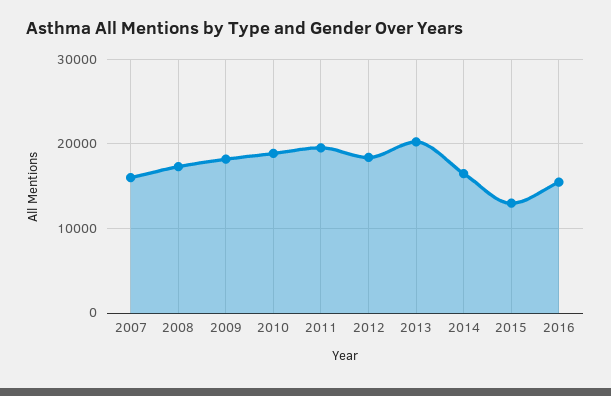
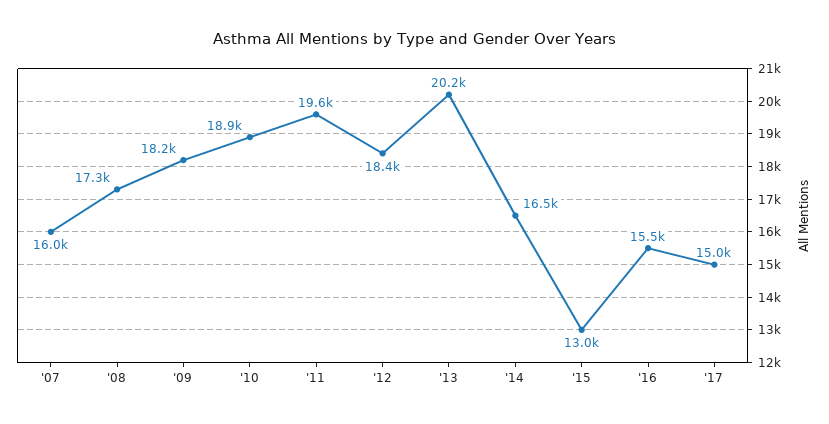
'17: none -> 15000

